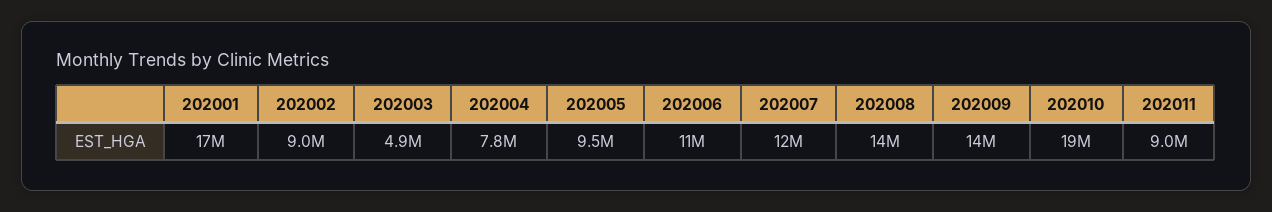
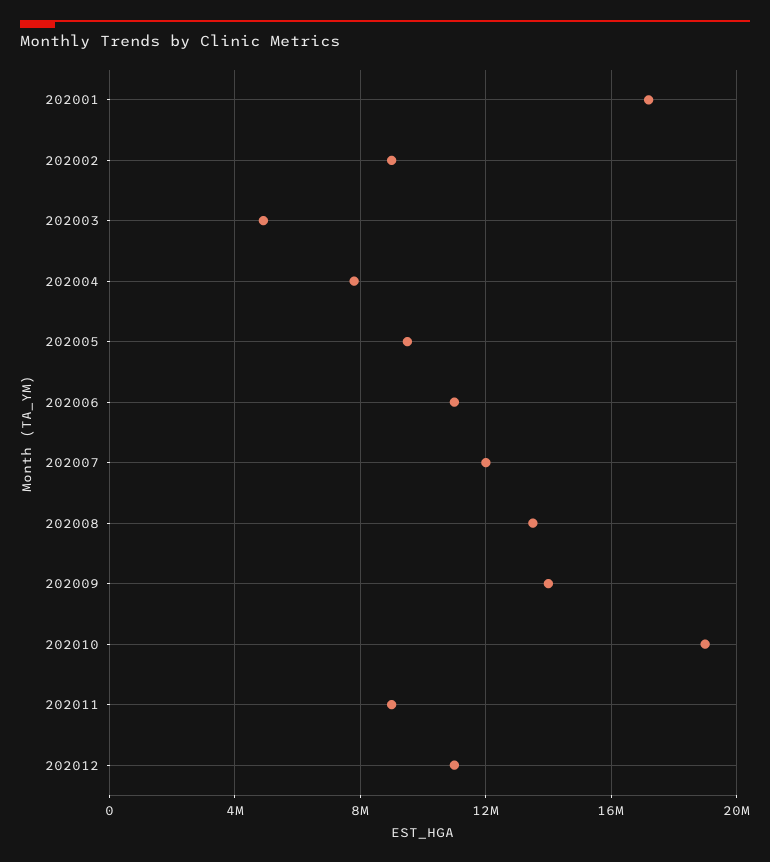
202012: none -> 11000000

